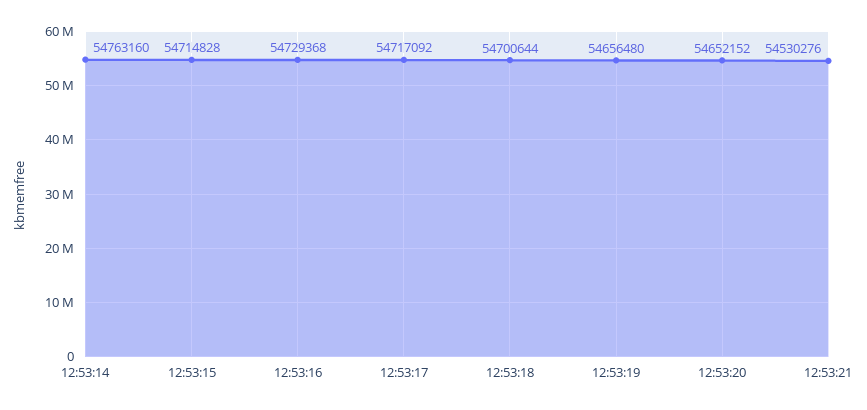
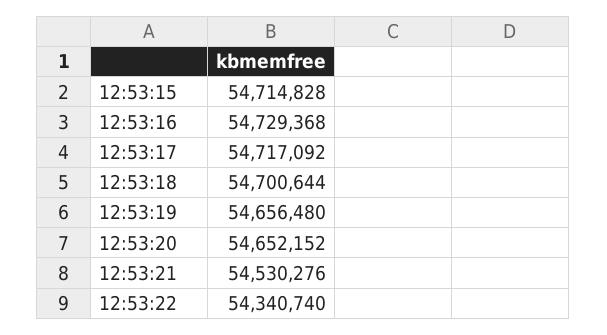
12:53:14: 54763160 -> none
12:53:22: none -> 54340740

